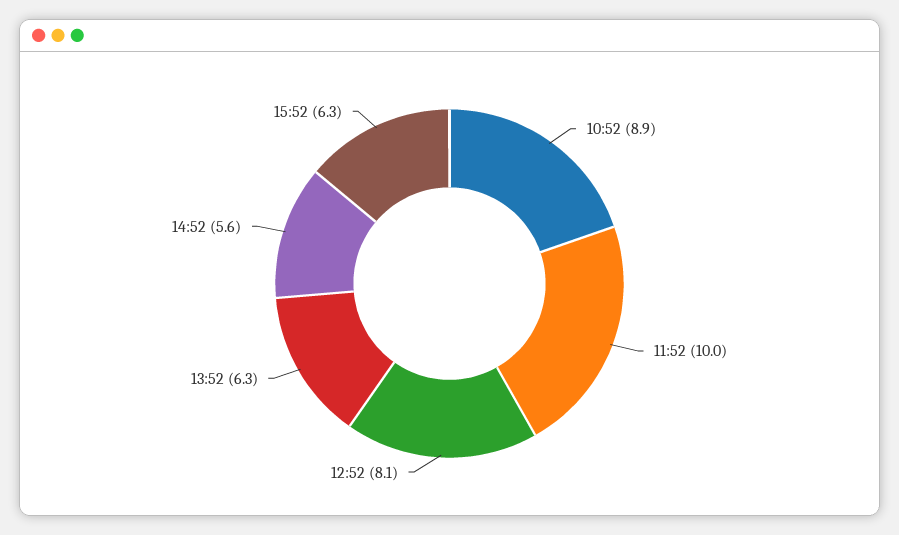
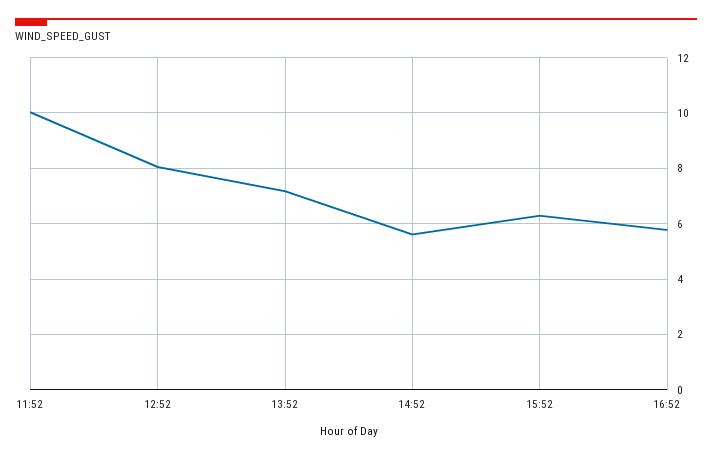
10:52: 8.9 -> none
13:52: 6.3 -> 7.25
16:52: none -> 5.75

